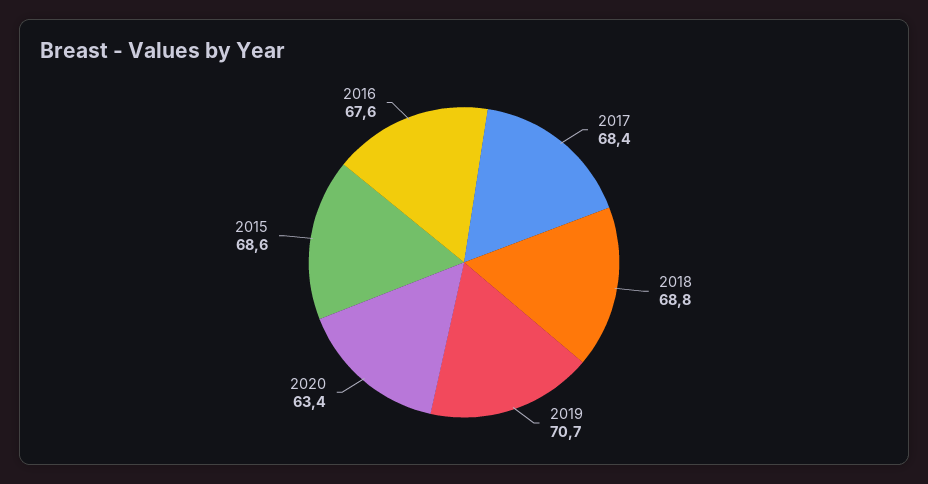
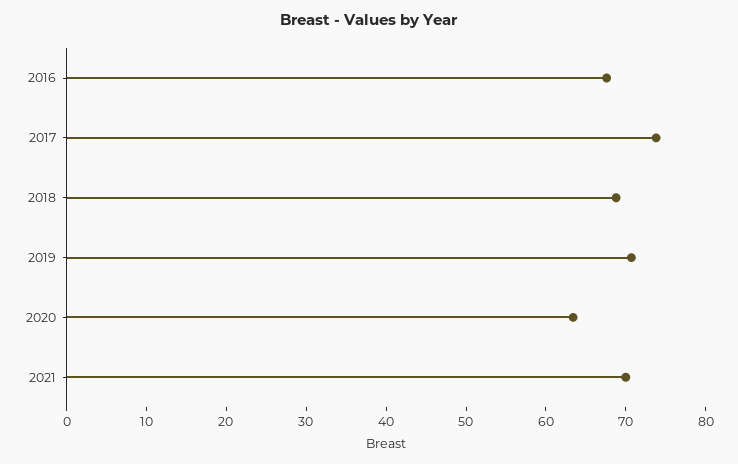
2017: 68.4 -> 74
2015: 68.6 -> none
2021: none -> 70

